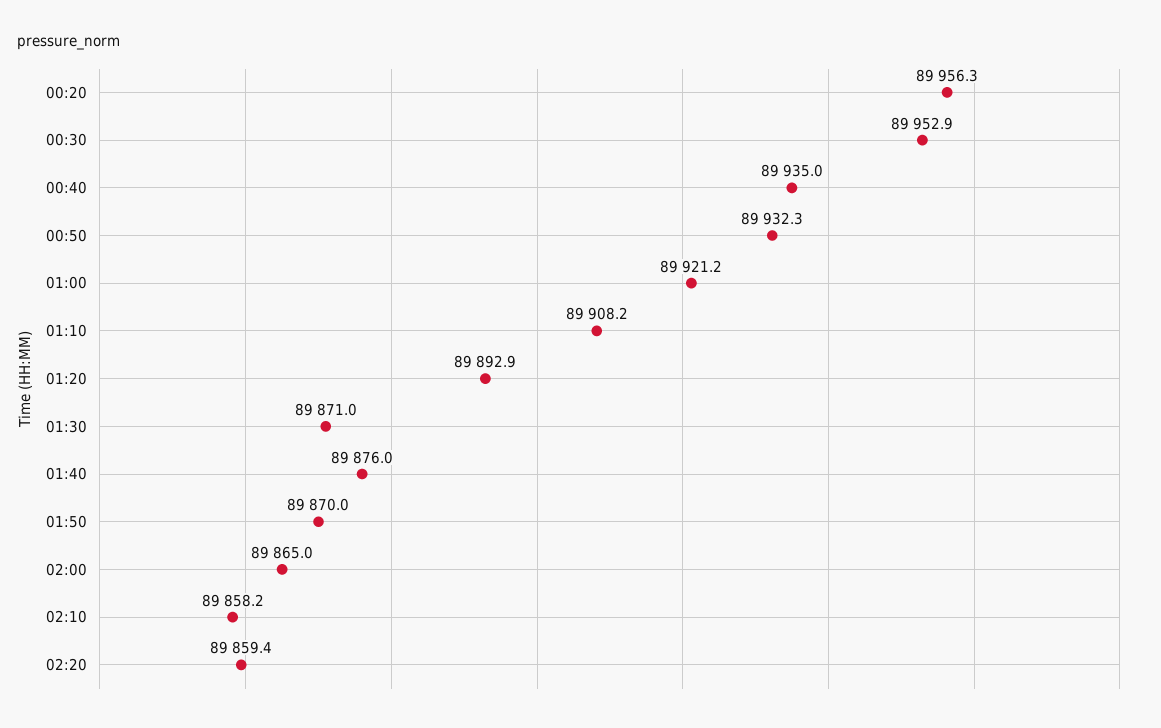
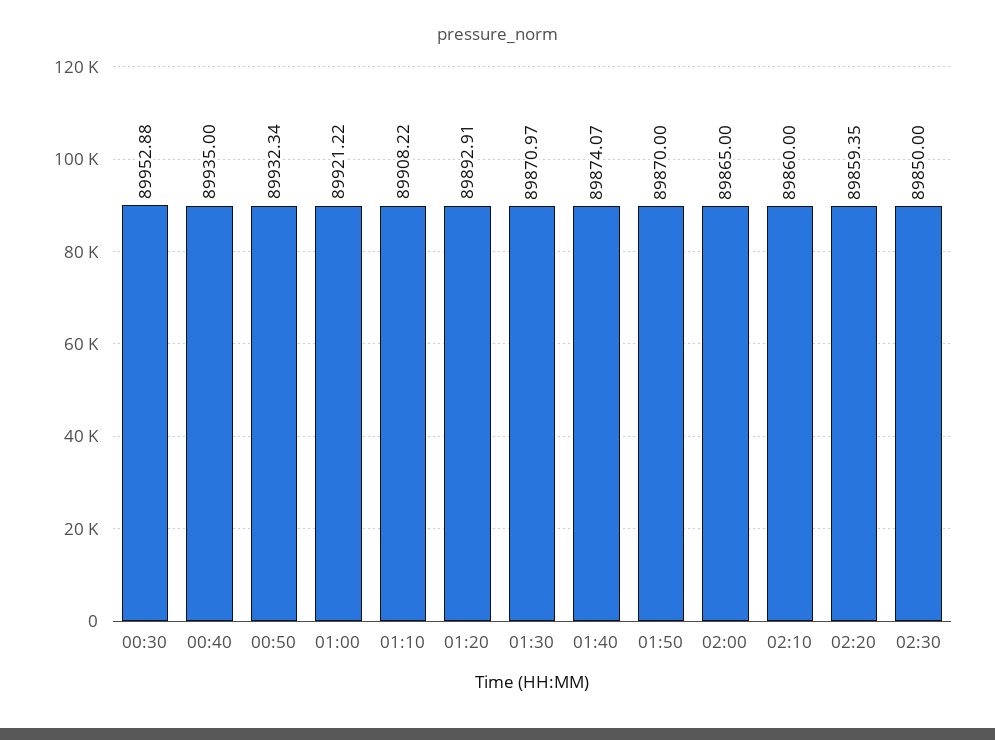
00:20: 89956.3 -> none
01:40: 89876 -> 89874.07
02:10: 89858.2 -> 89860
02:30: none -> 89850

